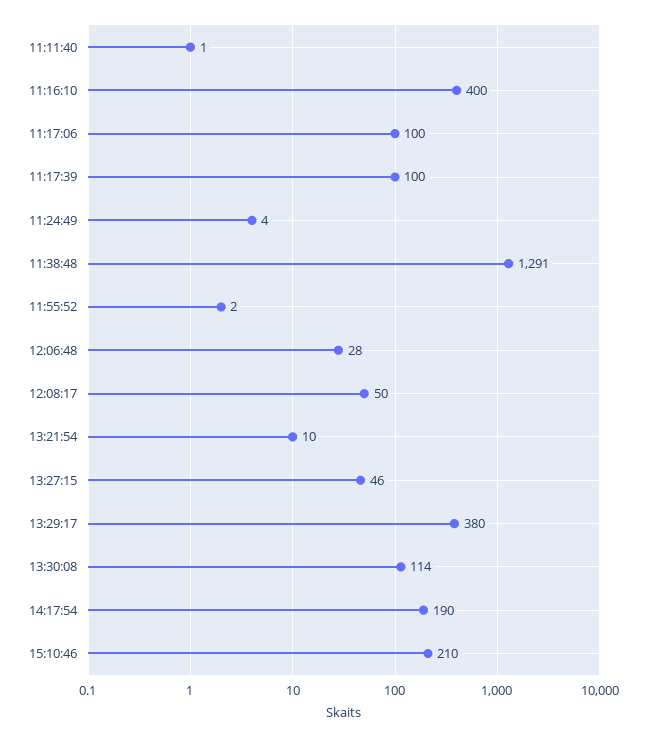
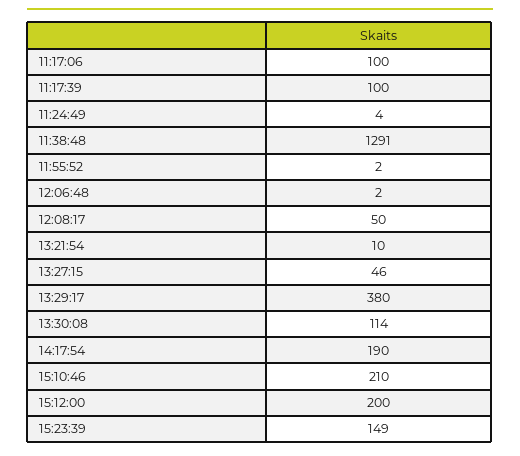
11:11:40: 1 -> none
11:16:10: 400 -> none
12:06:48: 28 -> 2
15:12:00: none -> 200
15:23:39: none -> 149

